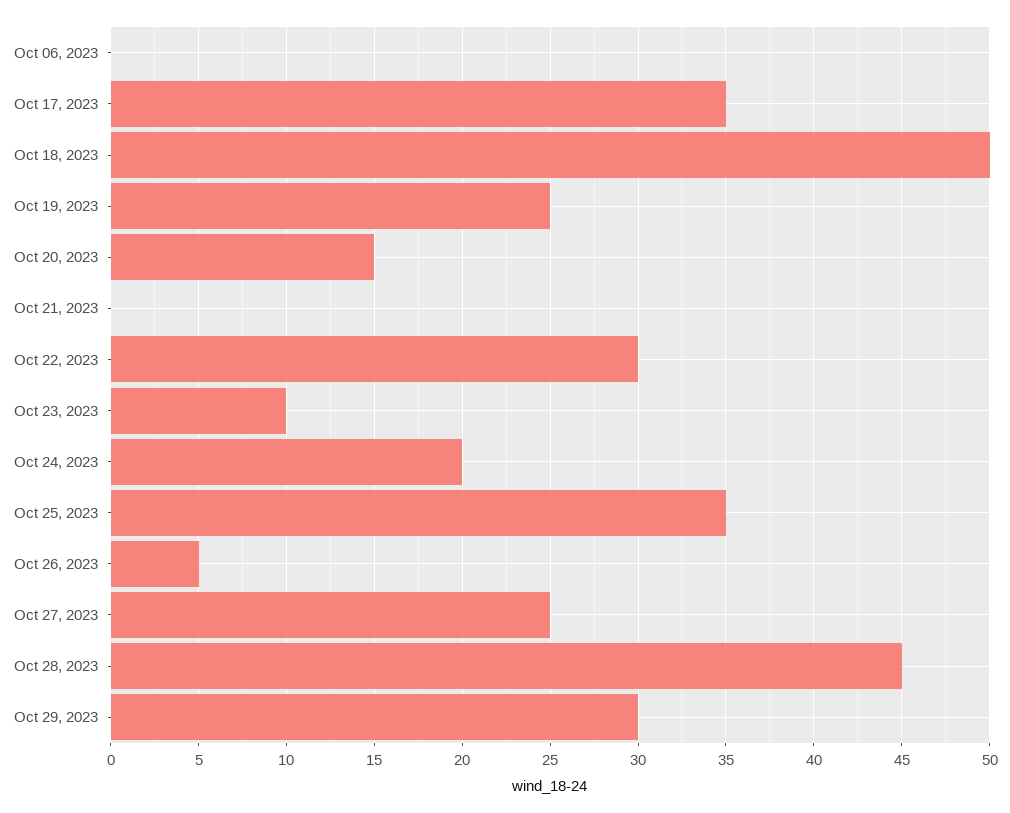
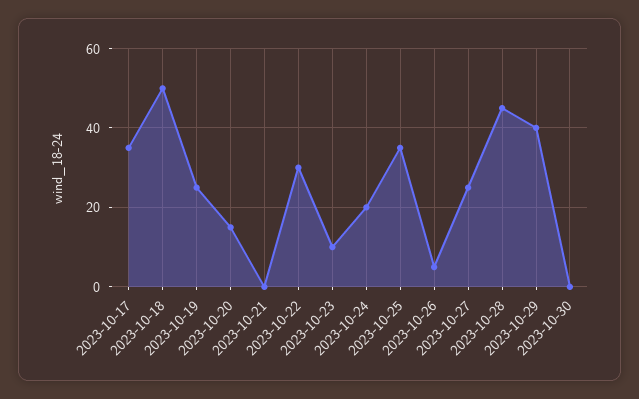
Oct 06, 2023: 0 -> none
Oct 29, 2023: 30 -> 40
2023-10-30: none -> 0

